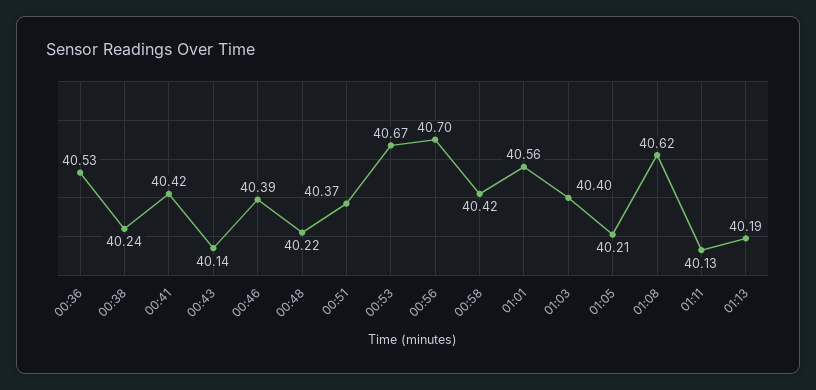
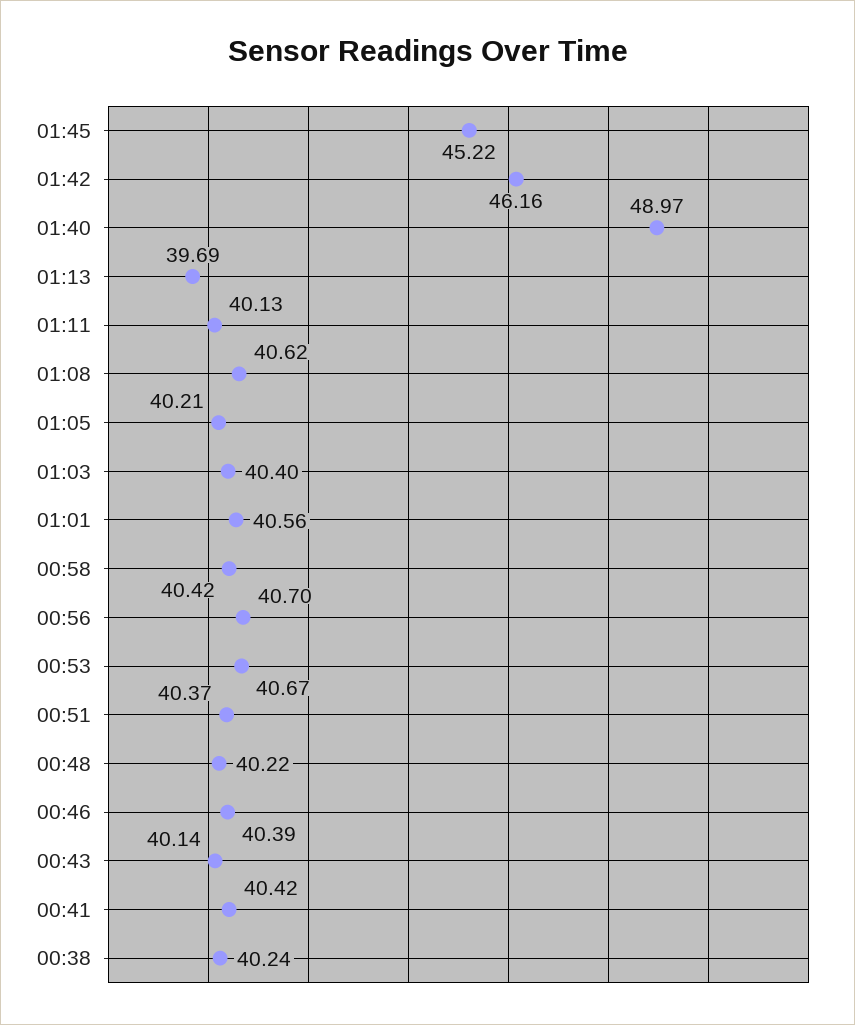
00:36: 40.53 -> none
01:13: 40.19 -> 39.69
01:45: none -> 45.22
01:42: none -> 46.16
01:40: none -> 48.97

